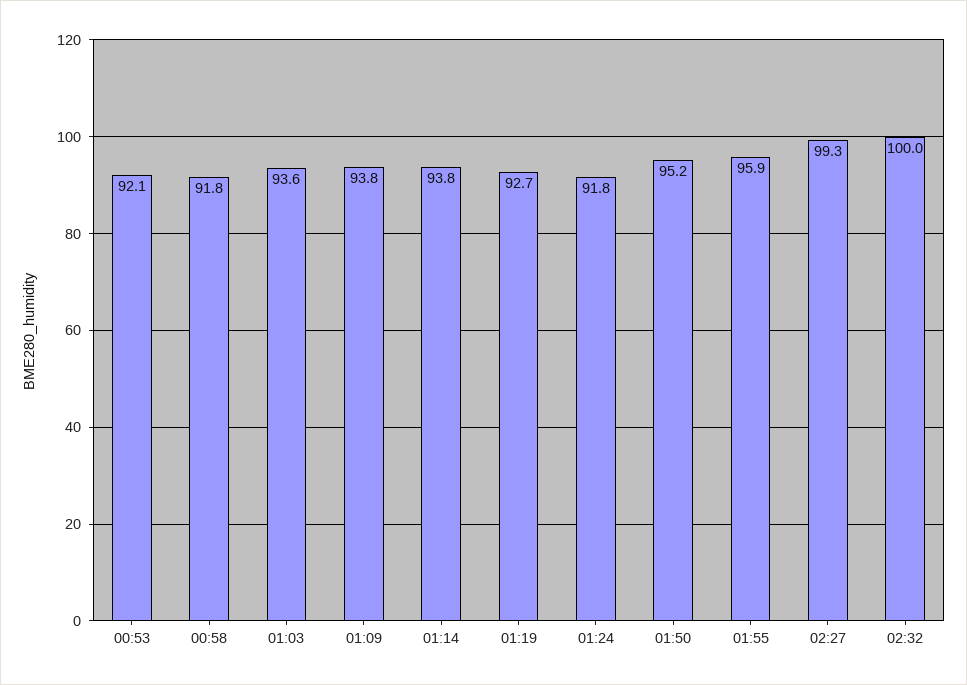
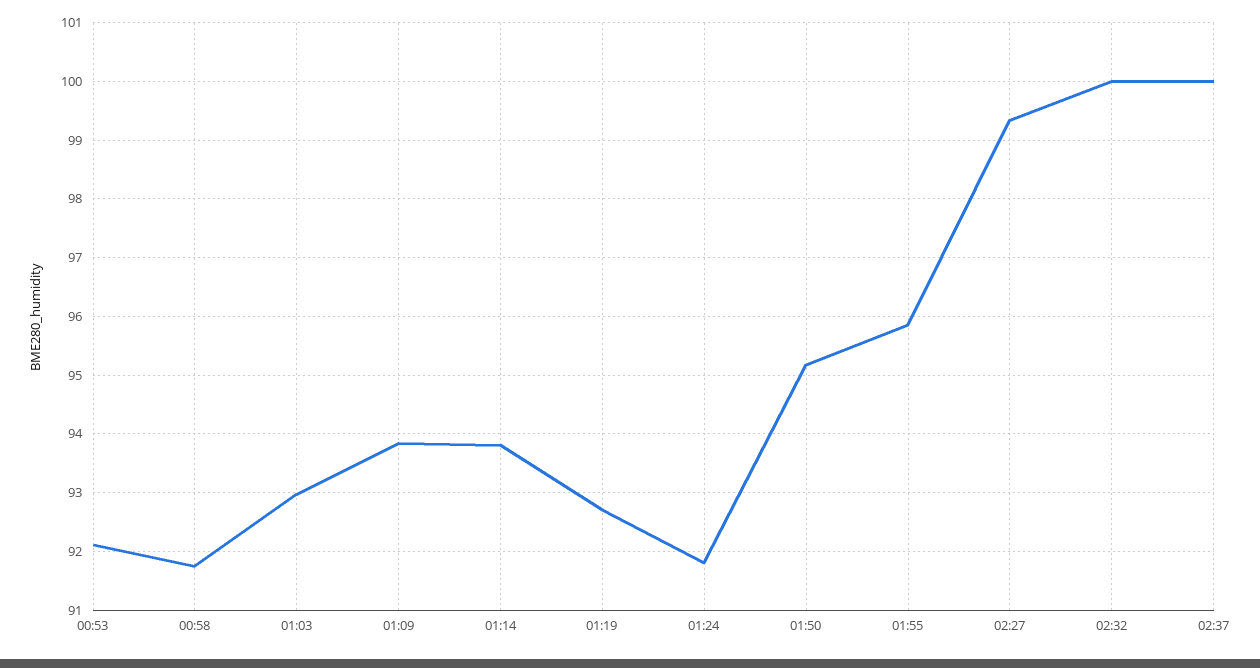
01:03: 93.6 -> 93
02:37: none -> 100

